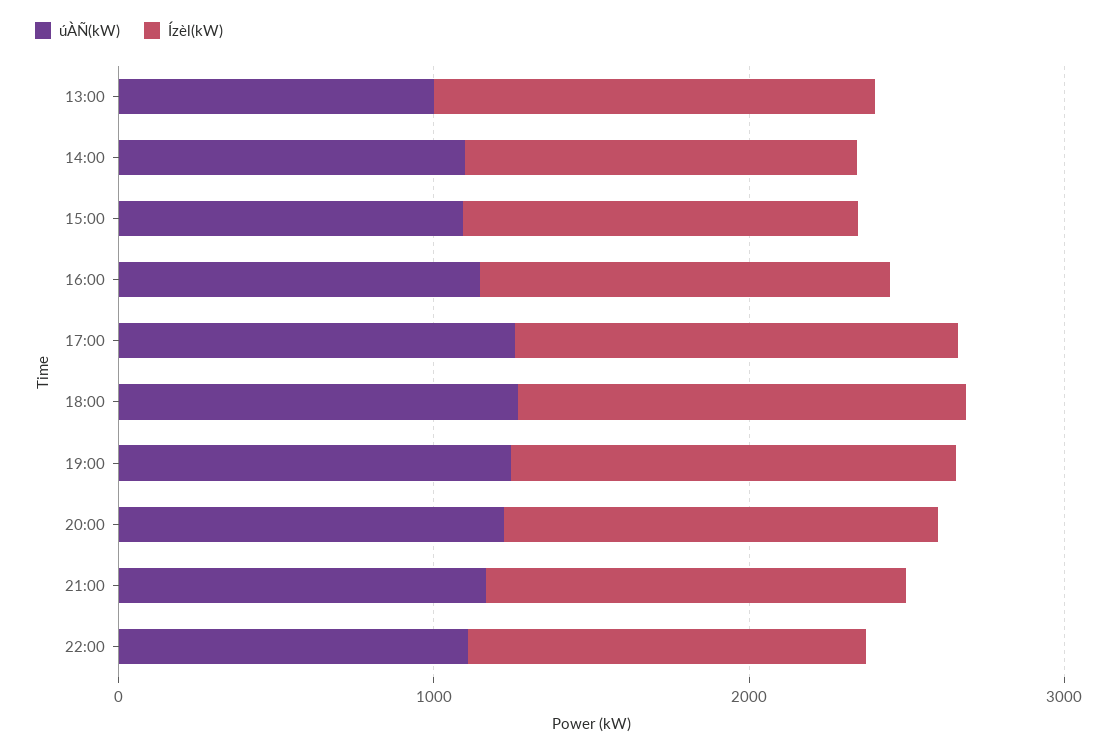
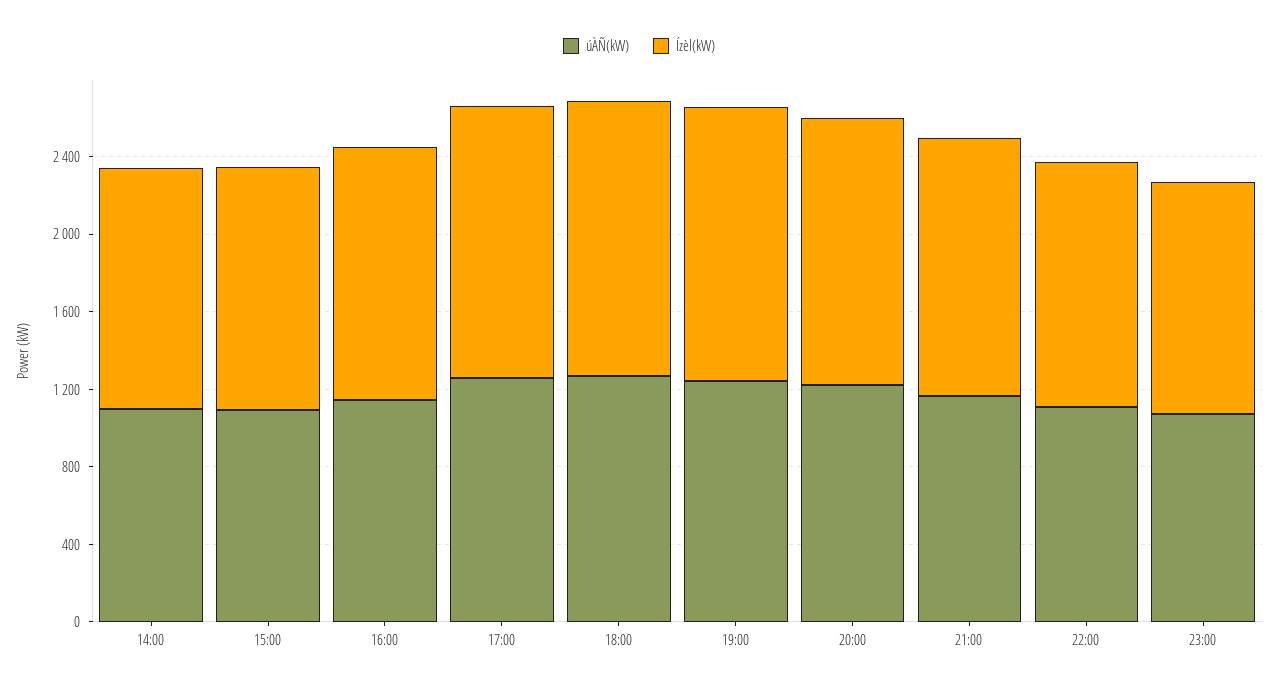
úÀÑ(kW), 13:00: 1000 -> none
Ízèl(kW), 13:00: 1400 -> none
úÀÑ(kW), 23:00: none -> 1100
Ízèl(kW), 23:00: none -> 1200

